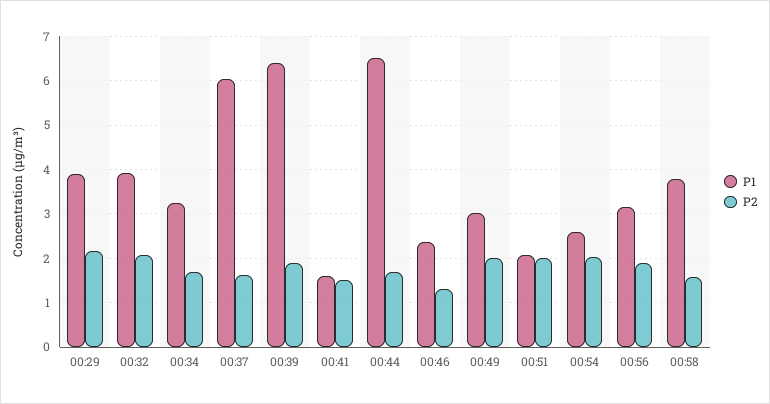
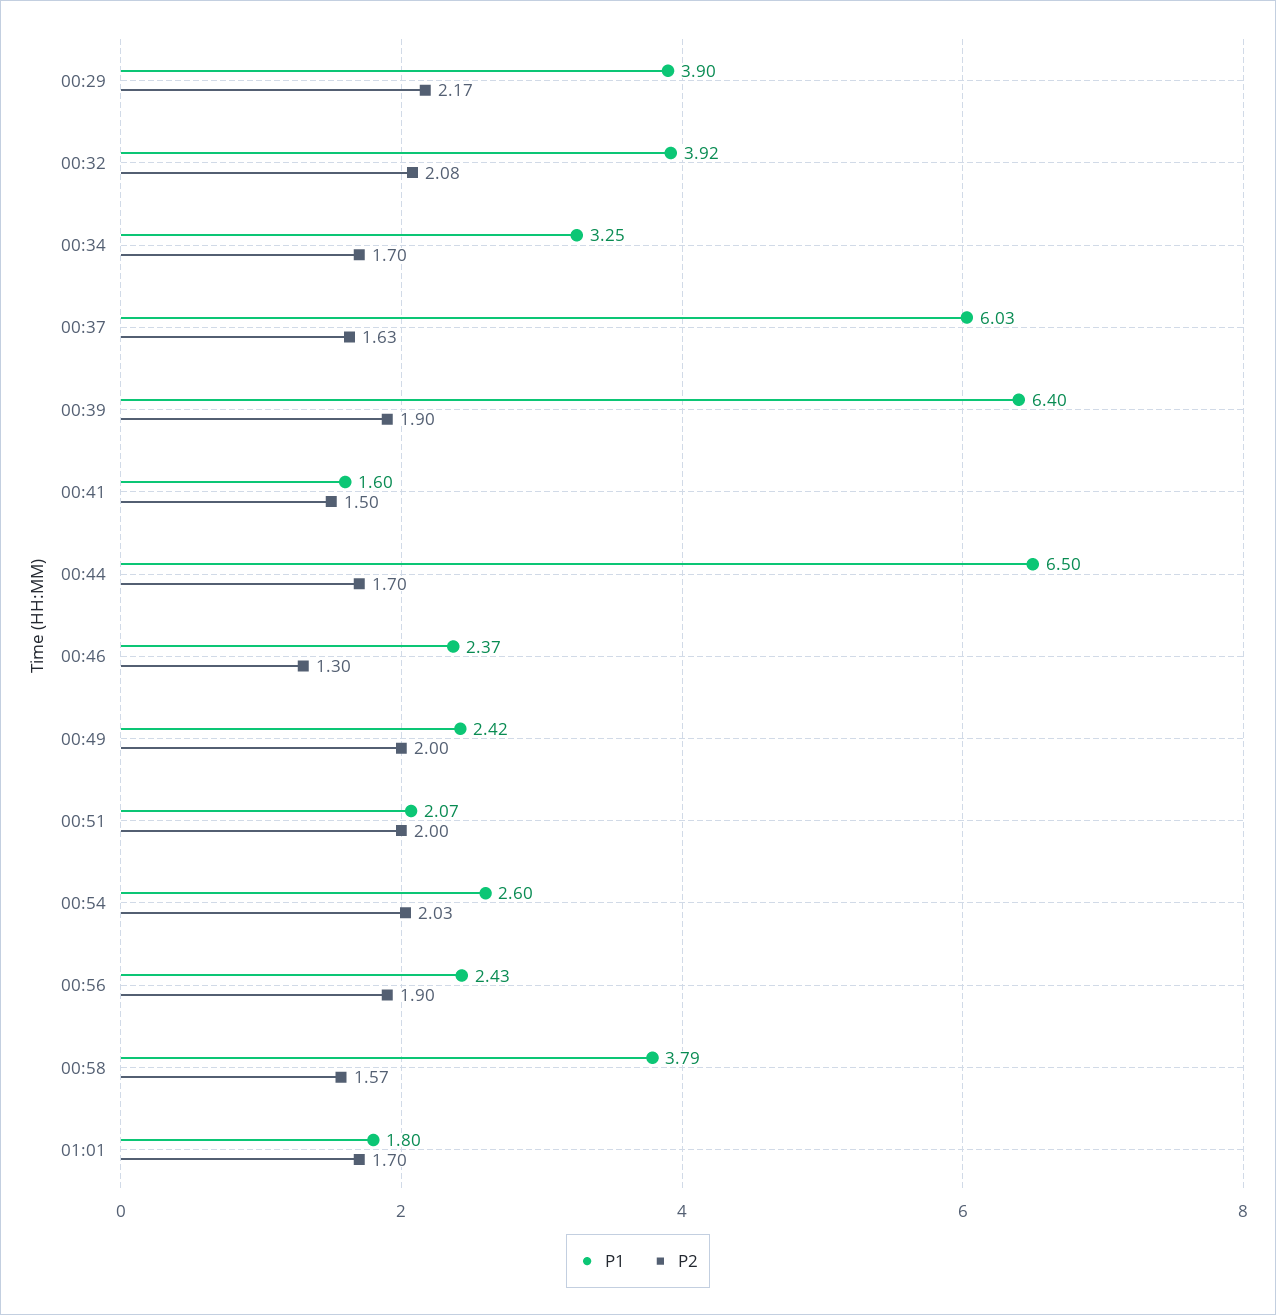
P1, 00:49: 3 -> 2.42
P1, 00:56: 3.2 -> 2.43
P1, 01:01: none -> 1.8
P2, 01:01: none -> 1.7

